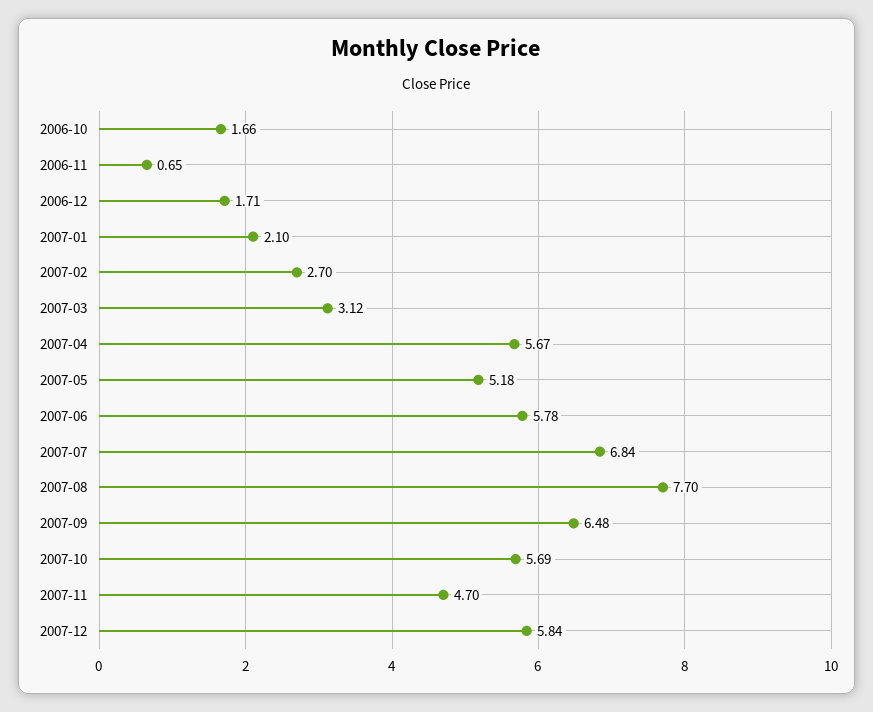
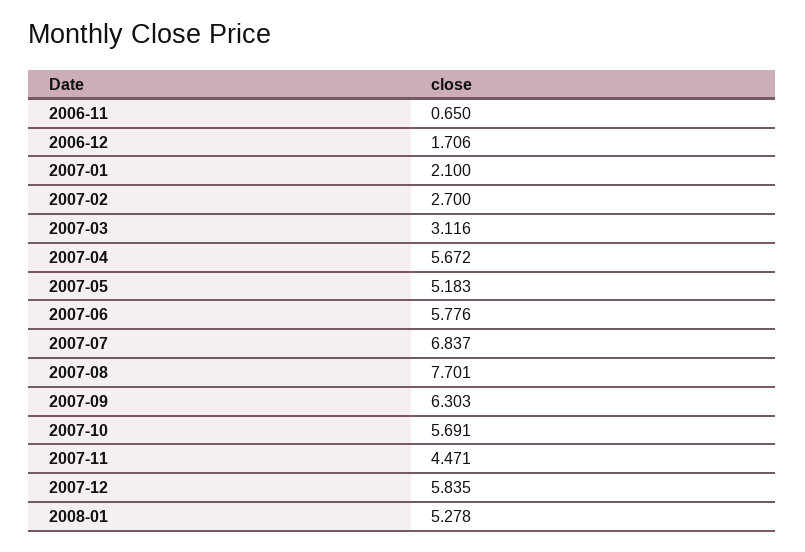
2006-10: 1.66 -> none
2007-09: 6.48 -> 6.303
2007-11: 4.7 -> 4.471
2008-01: none -> 5.278

